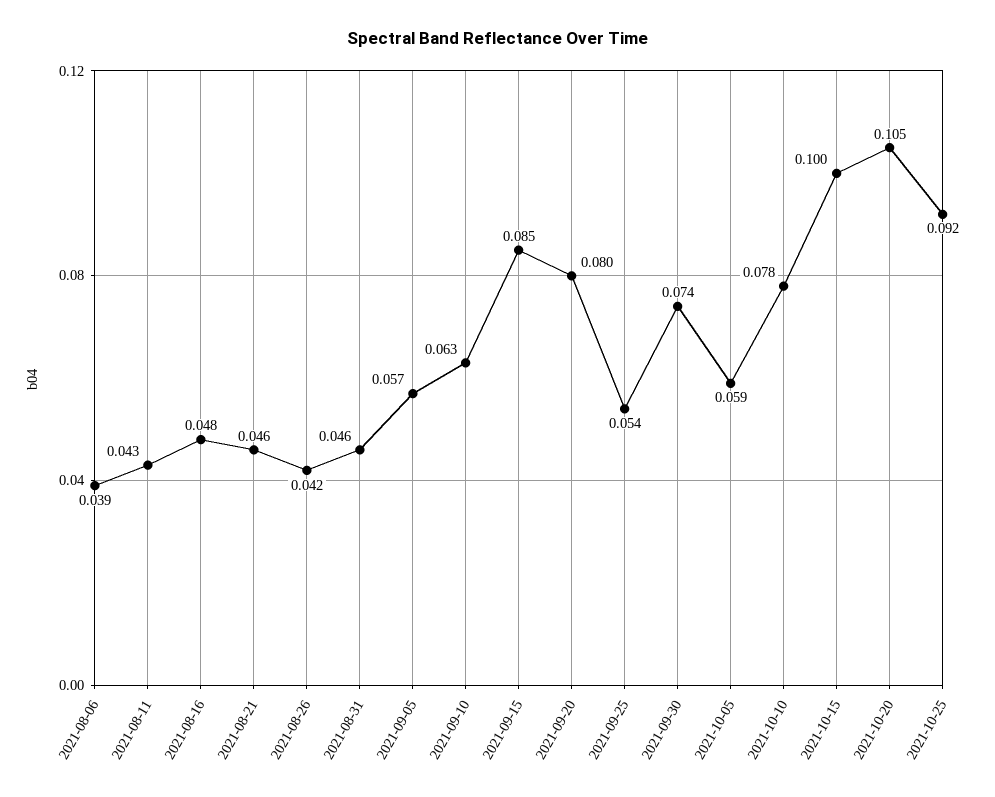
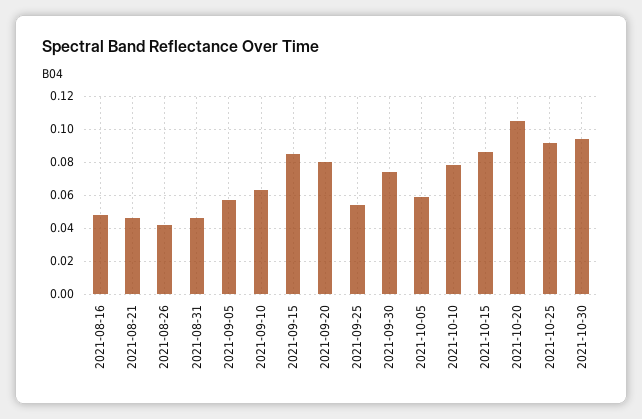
2021-08-06: 0.039 -> none
2021-08-11: 0.043 -> none
2021-10-15: 0.1 -> 0.085
2021-10-30: none -> 0.095

